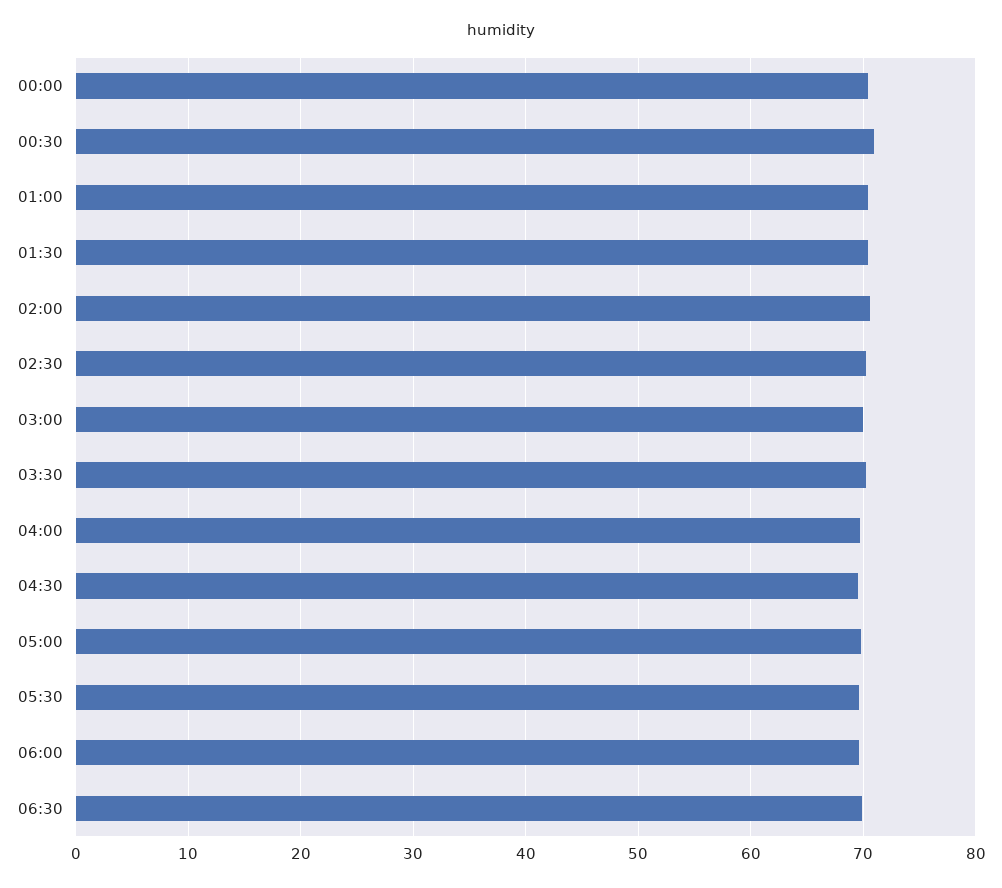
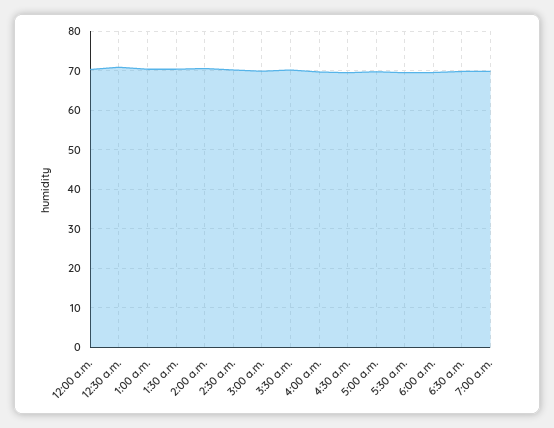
7:00 a.m.: none -> 70

